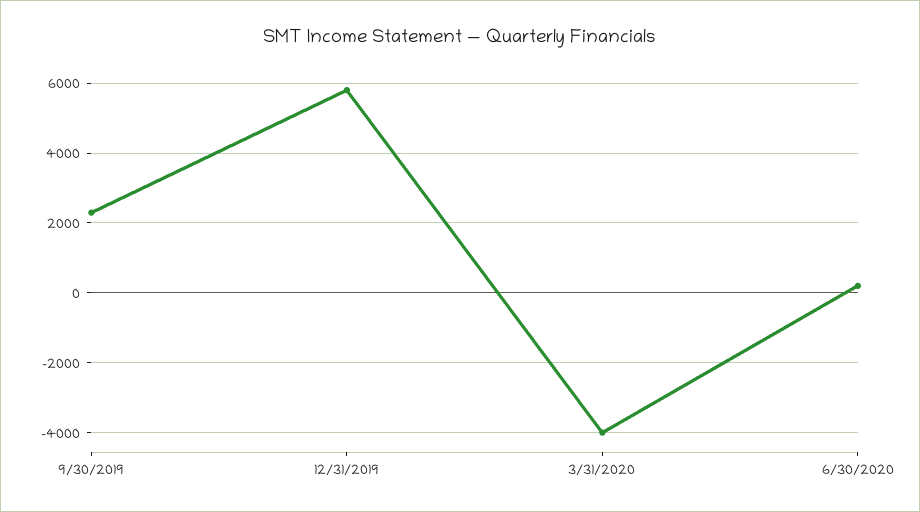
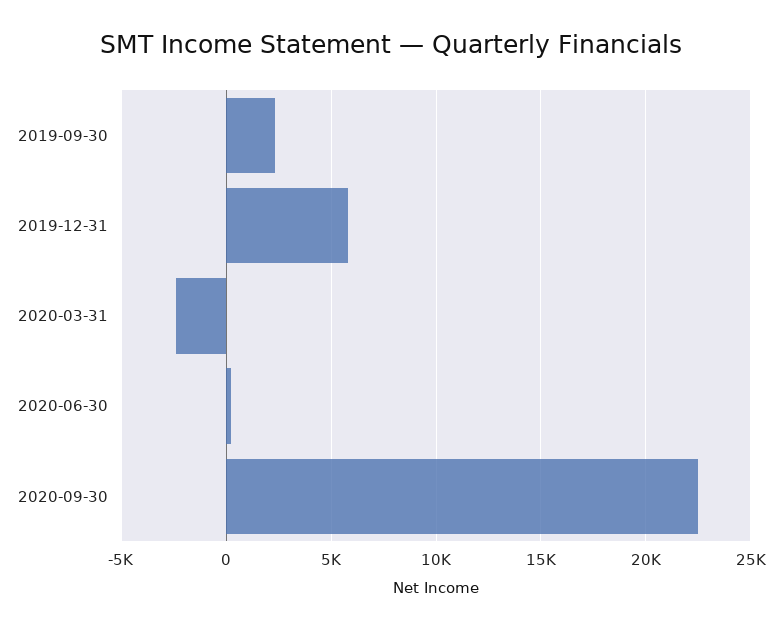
3/31/2020: -4000 -> -2500
2020-09-30: none -> 22500

